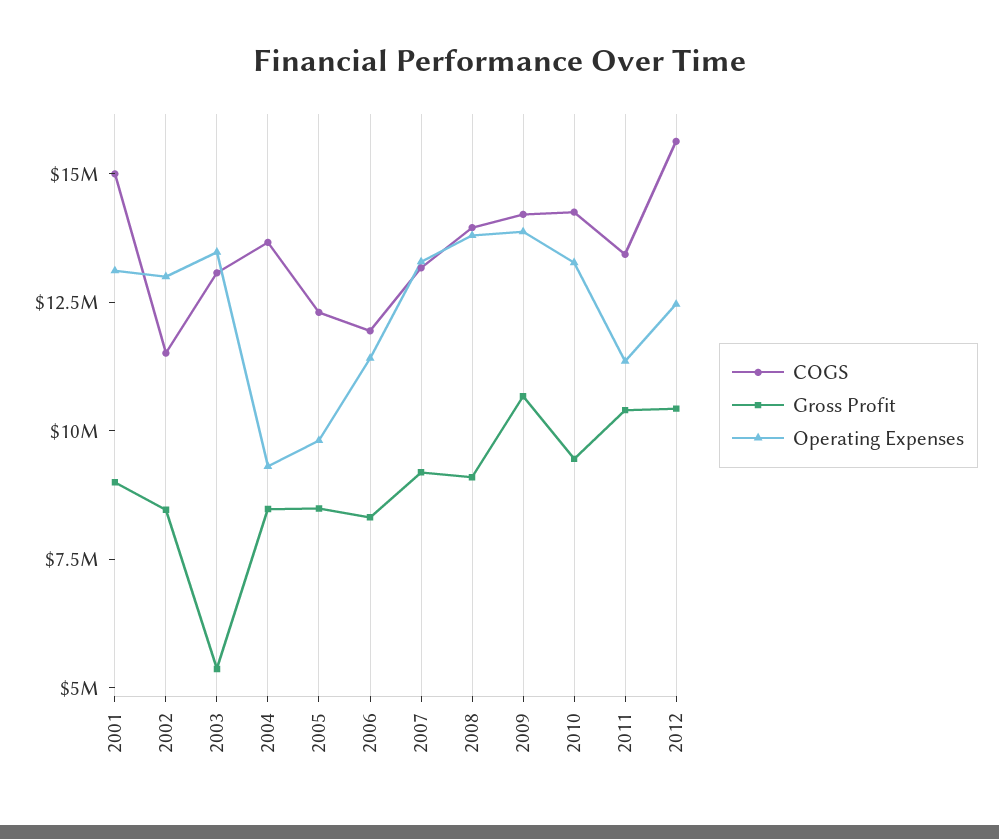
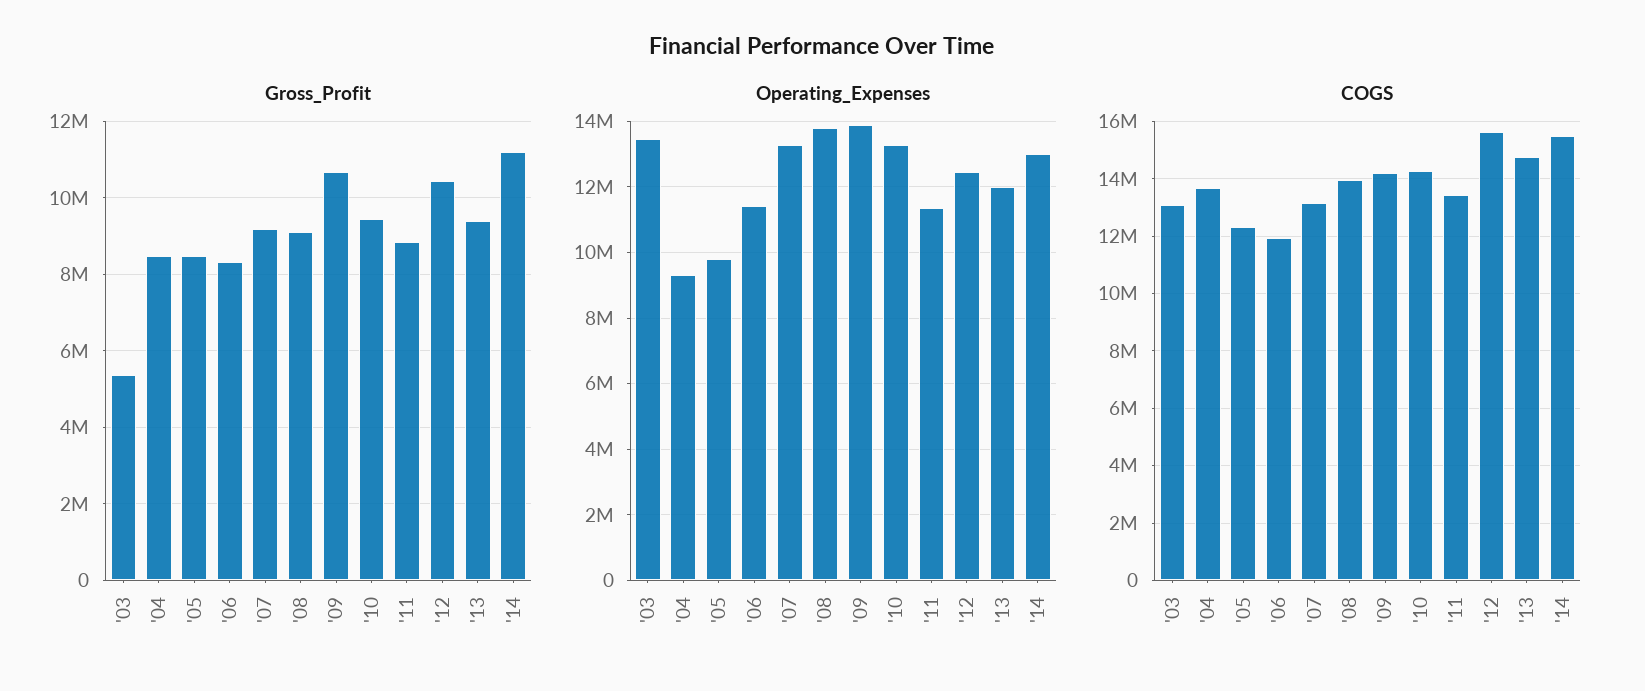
COGS, 2001: 15000000 -> none
Gross Profit, 2001: 9000000 -> none
Operating Expenses, 2001: 13000000 -> none
COGS, 2002: 11500000 -> none
Gross Profit, 2002: 8500000 -> none
Operating Expenses, 2002: 13000000 -> none
Gross Profit, 2011: 10500000 -> 8800000
Gross Profit, '13: none -> 9400000
Gross Profit, '14: none -> 11200000
Operating Expenses, '13: none -> 12000000
Operating Expenses, '14: none -> 13000000
COGS, '13: none -> 14750000
COGS, '14: none -> 15500000

